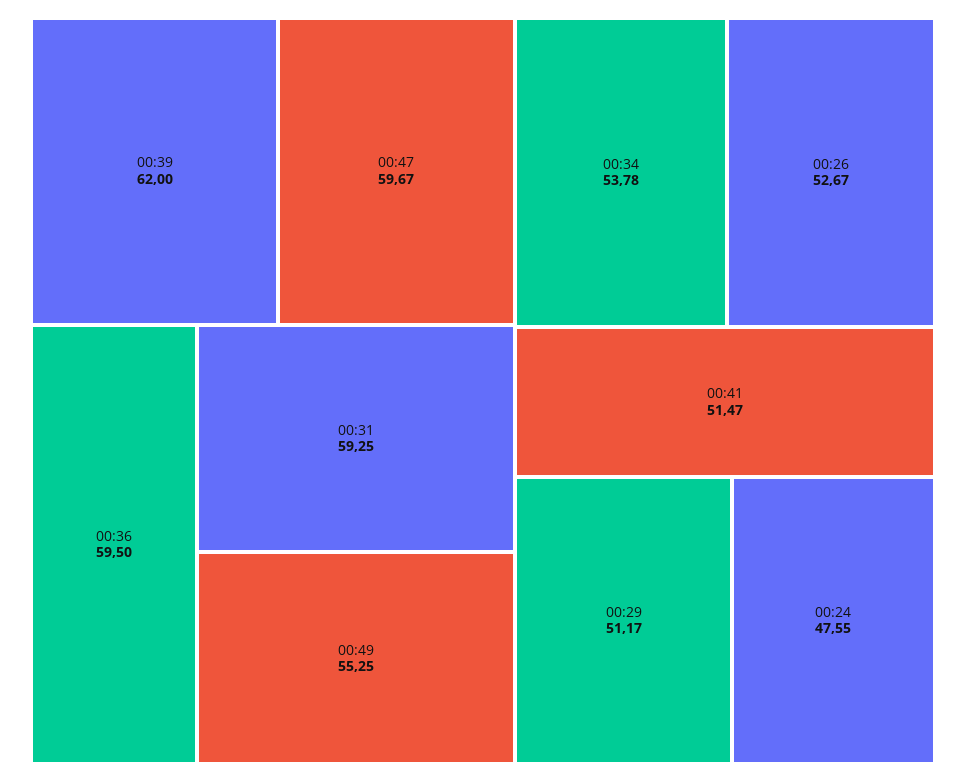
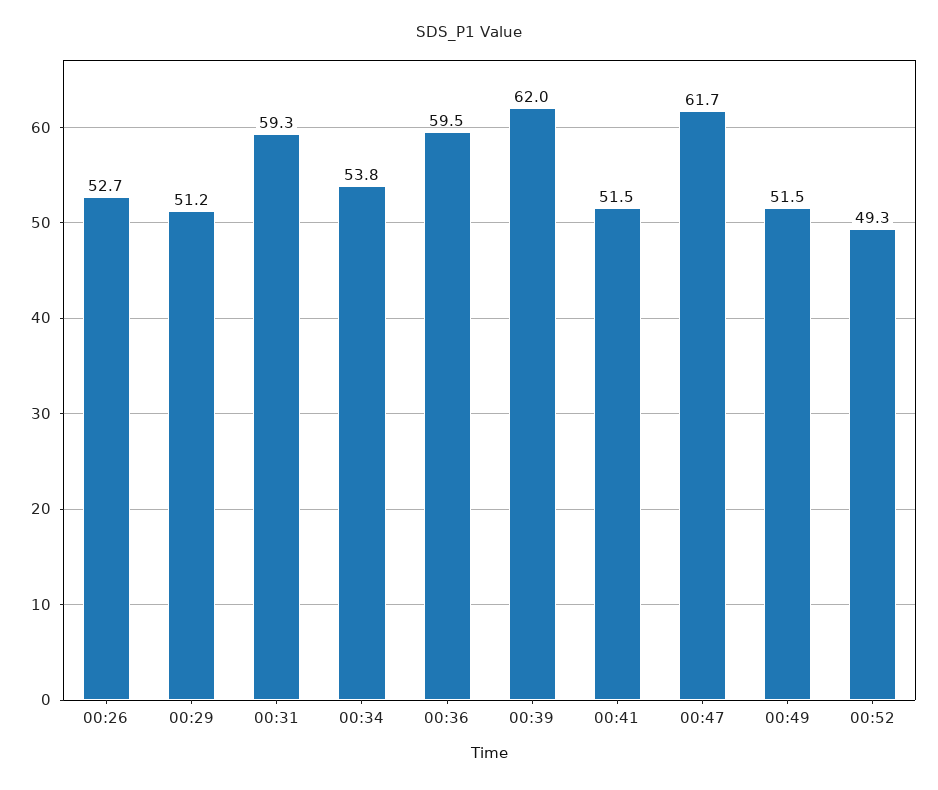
00:47: 59.67 -> 61.7
00:49: 55.25 -> 51.5
00:24: 47.55 -> none
00:52: none -> 49.3

